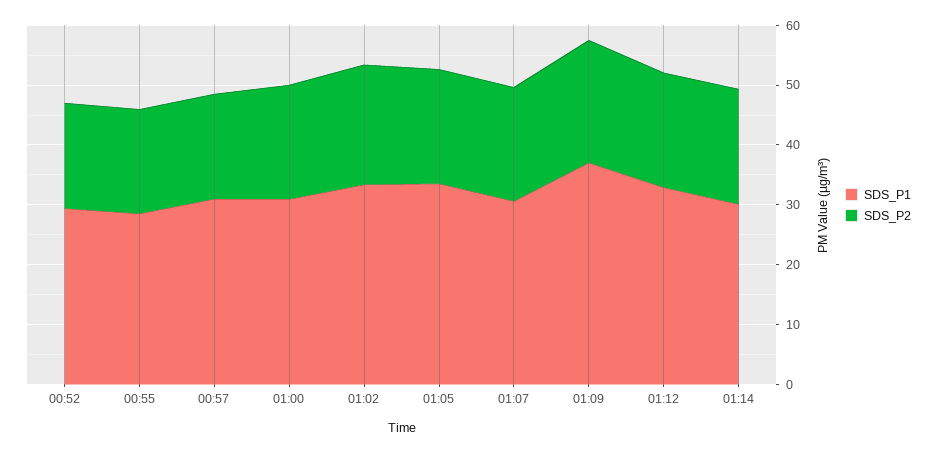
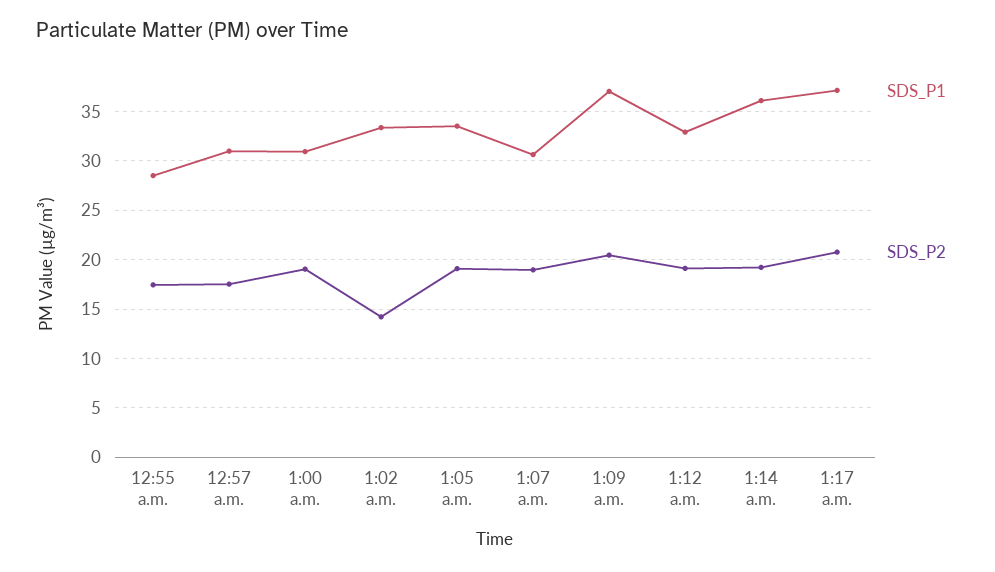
SDS_P1, 00:52: 30 -> none
SDS_P2, 00:52: 18 -> none
SDS_P2, 01:02: 20 -> 14
SDS_P1, 01:14: 30 -> 36
SDS_P1, 1:17 a.m.: none -> 37
SDS_P2, 1:17 a.m.: none -> 21

